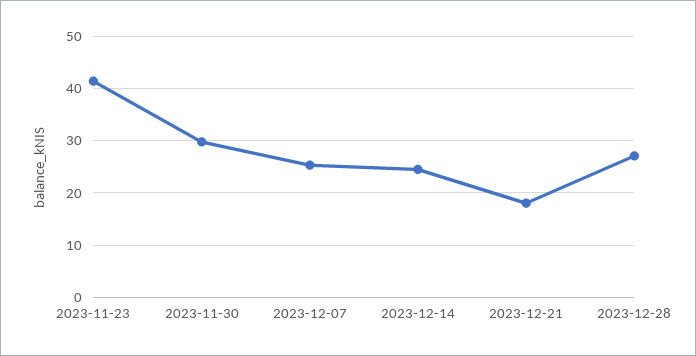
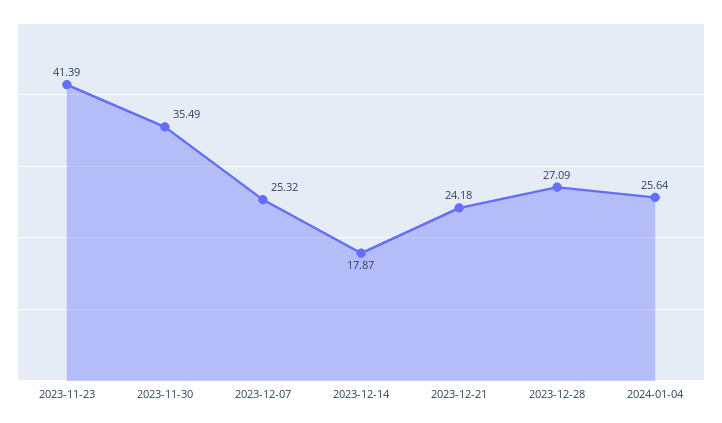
2023-11-30: 30 -> 35.49
2023-12-14: 24 -> 17.87
2023-12-21: 18 -> 24.18
2024-01-04: none -> 25.64

